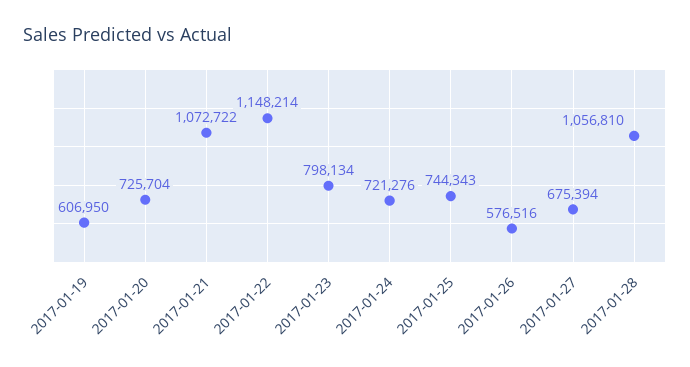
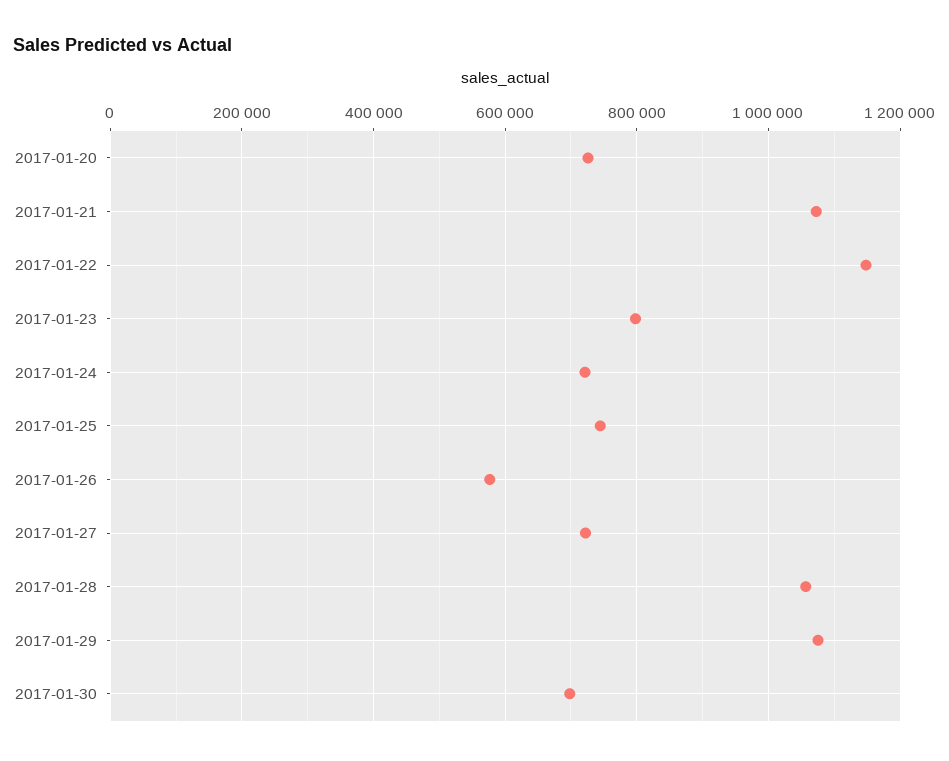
2017-01-19: 606950 -> none
2017-01-27: 675394 -> 720000
2017-01-29: none -> 1080000
2017-01-30: none -> 700000

